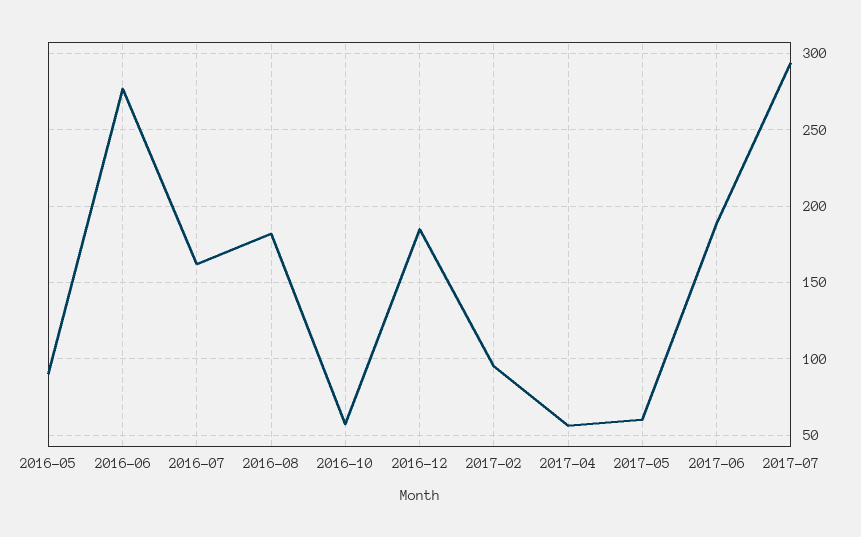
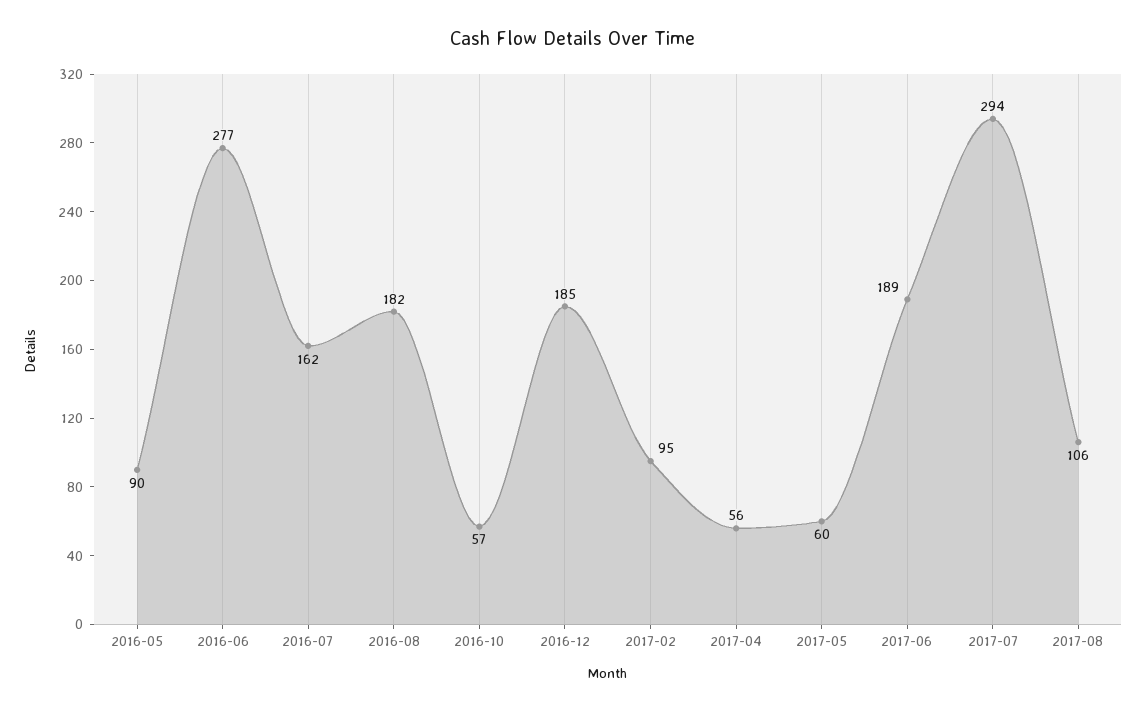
2017-08: none -> 106

